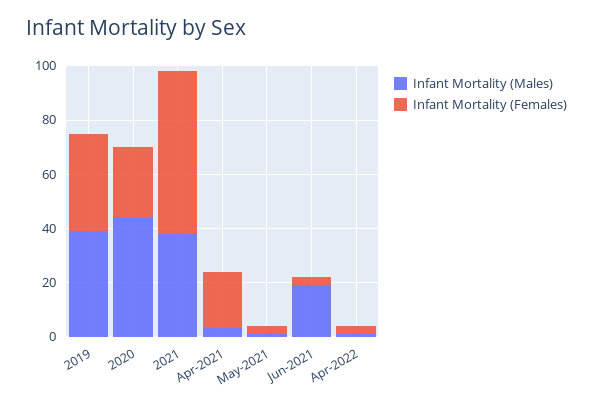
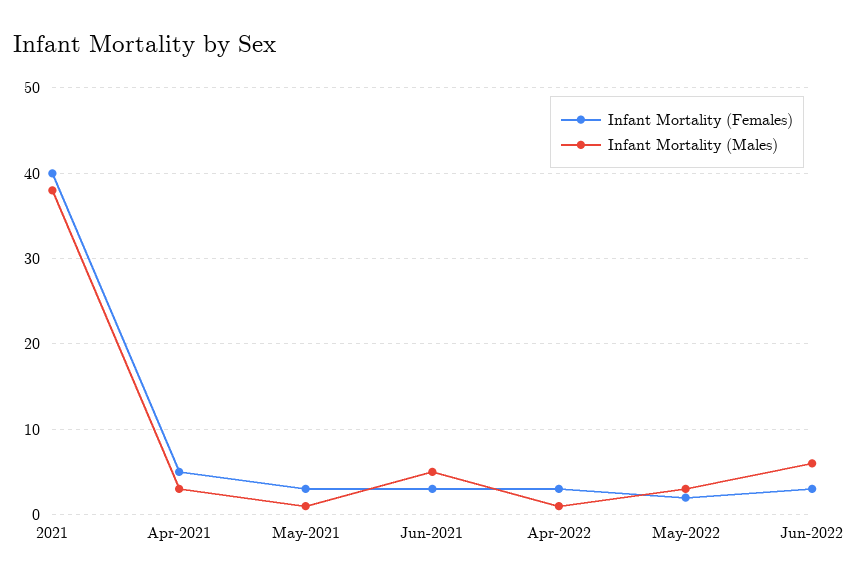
Infant Mortality (Males), 2019: 40 -> none
Infant Mortality (Females), 2019: 35 -> none
Infant Mortality (Males), 2020: 45 -> none
Infant Mortality (Females), 2020: 25 -> none
Infant Mortality (Females), 2021: 60 -> 40
Infant Mortality (Females), Apr-2021: 20 -> 5
Infant Mortality (Males), Jun-2021: 20 -> 5
Infant Mortality (Females), May-2022: none -> 2
Infant Mortality (Males), May-2022: none -> 3
Infant Mortality (Females), Jun-2022: none -> 3
Infant Mortality (Males), Jun-2022: none -> 6

